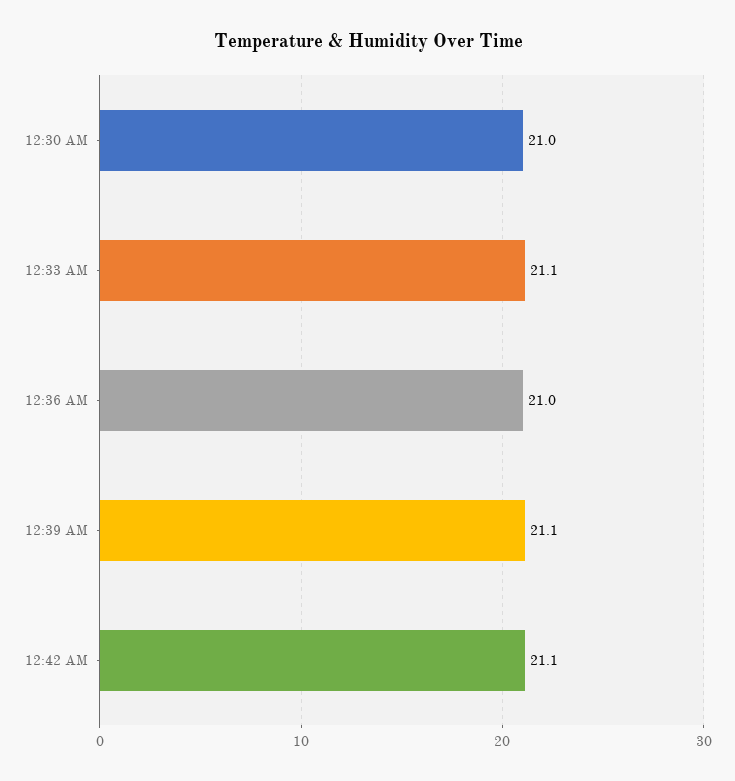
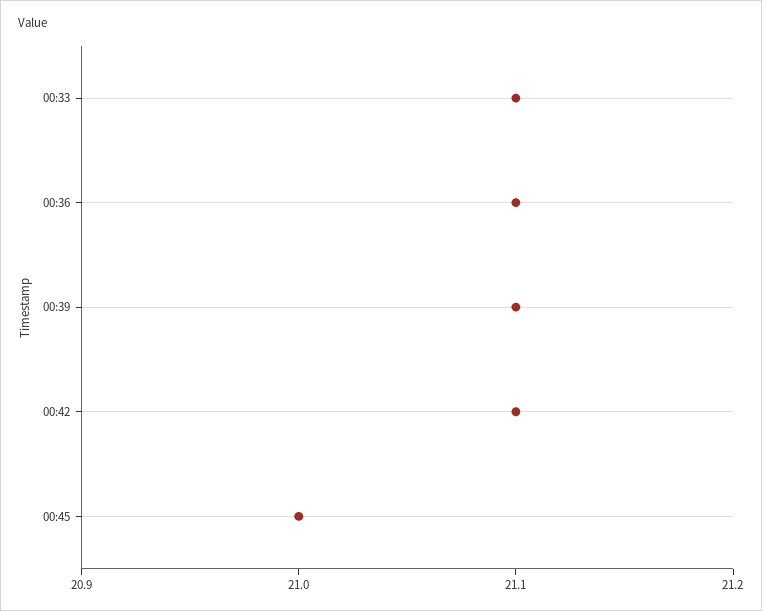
12:30 AM: 21 -> none
12:36 AM: 21 -> 21.1
00:45: none -> 21

